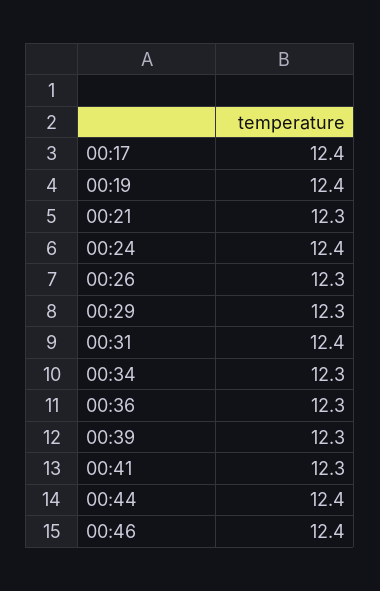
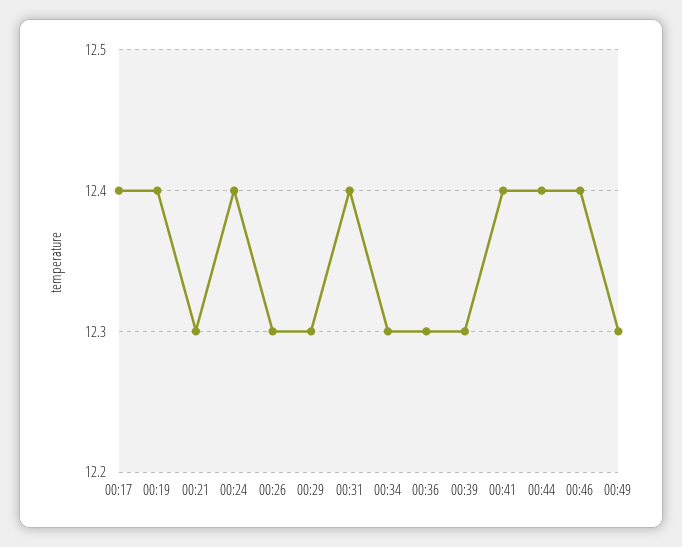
00:41: 12.3 -> 12.4
00:49: none -> 12.3

